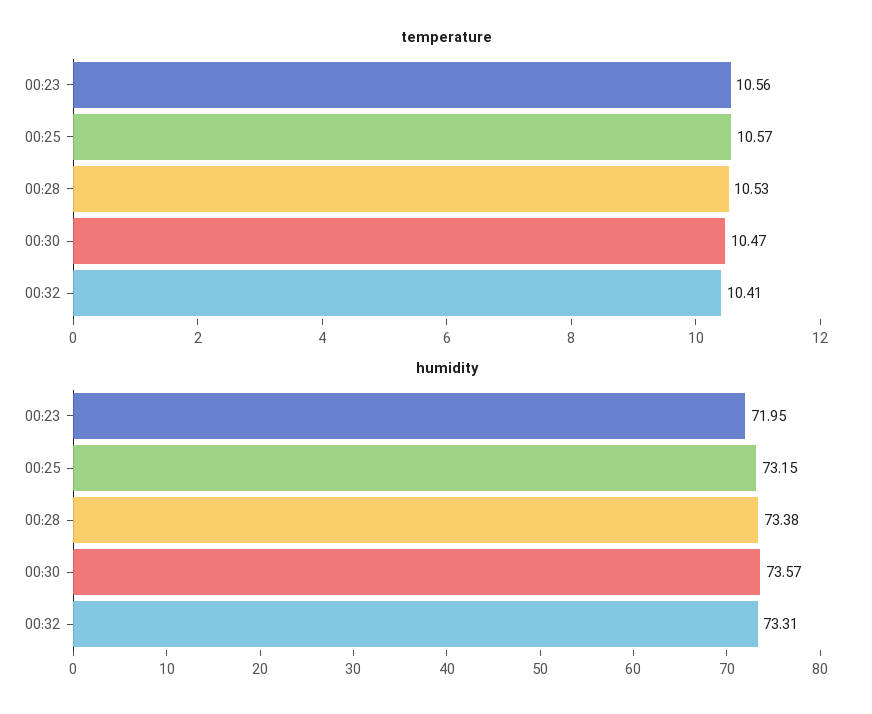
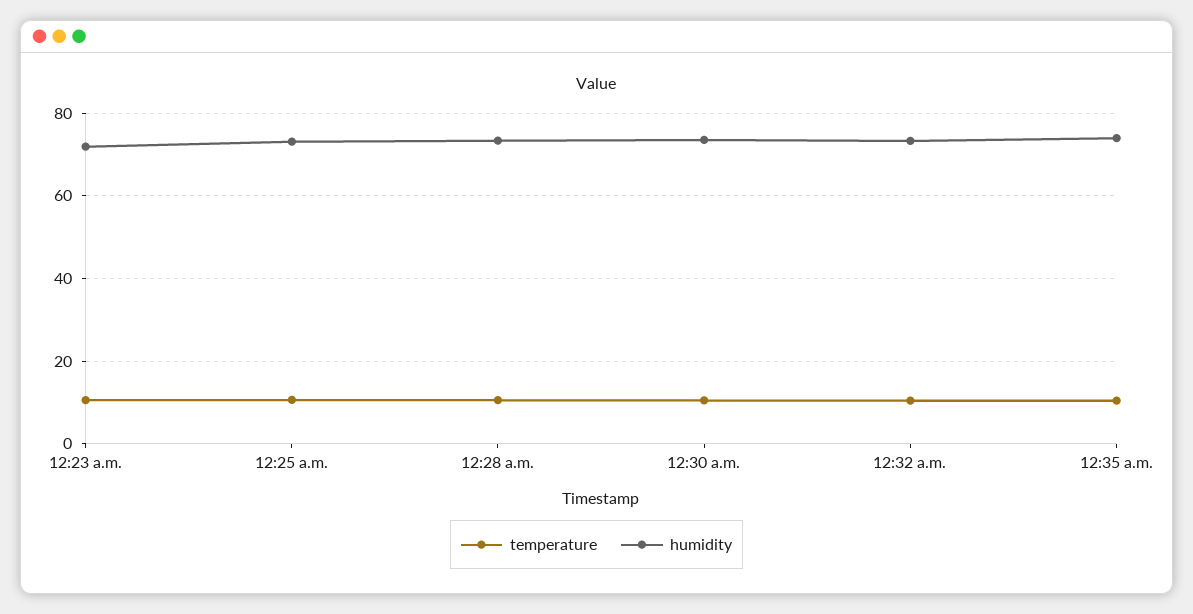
temperature, 12:35 a.m.: none -> 10
humidity, 12:35 a.m.: none -> 74

